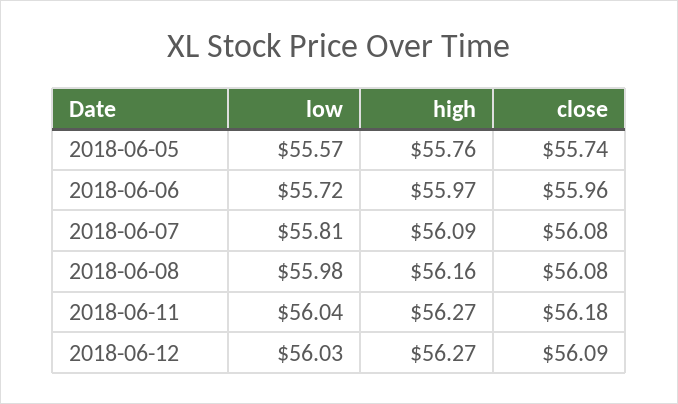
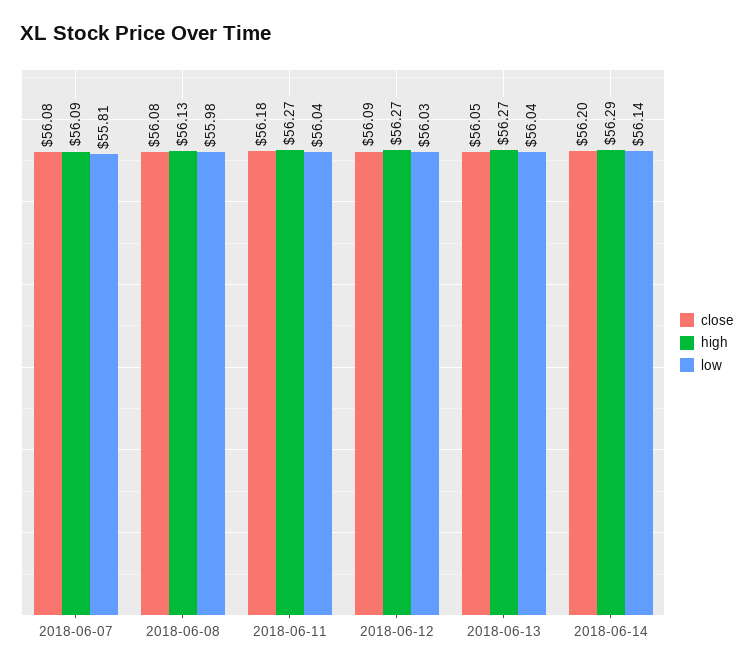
low, 2018-06-05: 55.57 -> none
high, 2018-06-05: 55.76 -> none
close, 2018-06-05: 55.74 -> none
low, 2018-06-06: 55.72 -> none
high, 2018-06-06: 55.97 -> none
close, 2018-06-06: 55.96 -> none
high, 2018-06-08: 56.16 -> 56.13
close, 2018-06-13: none -> 56.05
high, 2018-06-13: none -> 56.27
low, 2018-06-13: none -> 56.04
close, 2018-06-14: none -> 56.2
high, 2018-06-14: none -> 56.29
low, 2018-06-14: none -> 56.14

